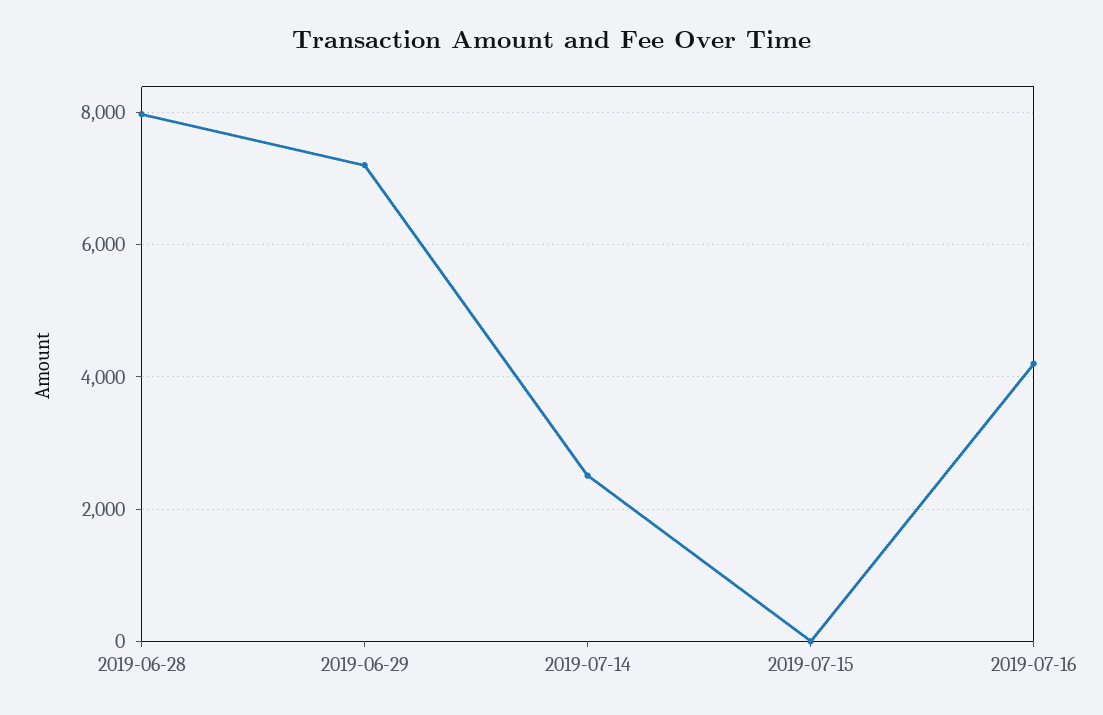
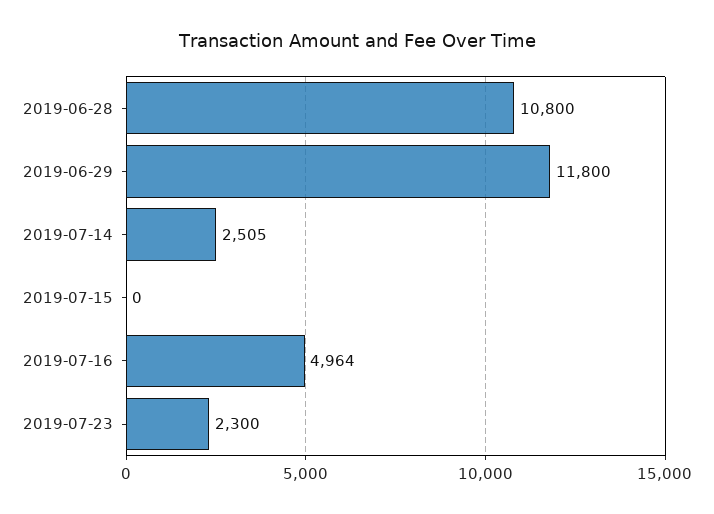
2019-06-28: 8000 -> 10800
2019-06-29: 7200 -> 11800
2019-07-16: 4200 -> 4964
2019-07-23: none -> 2300

